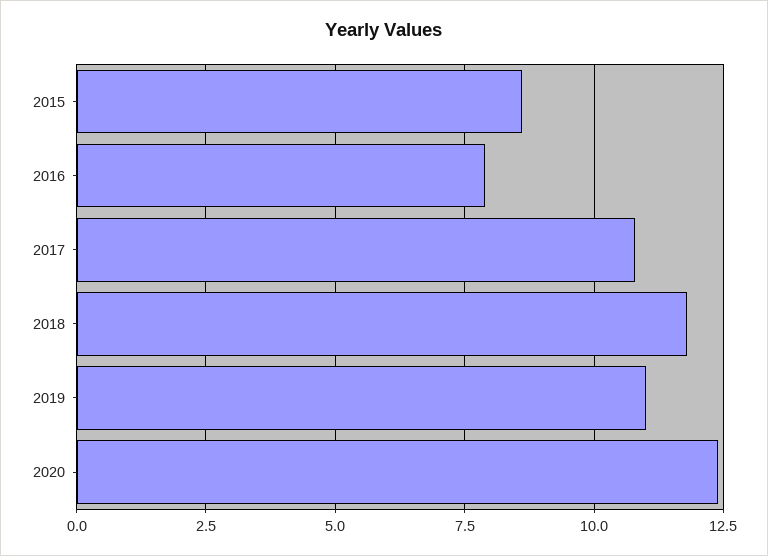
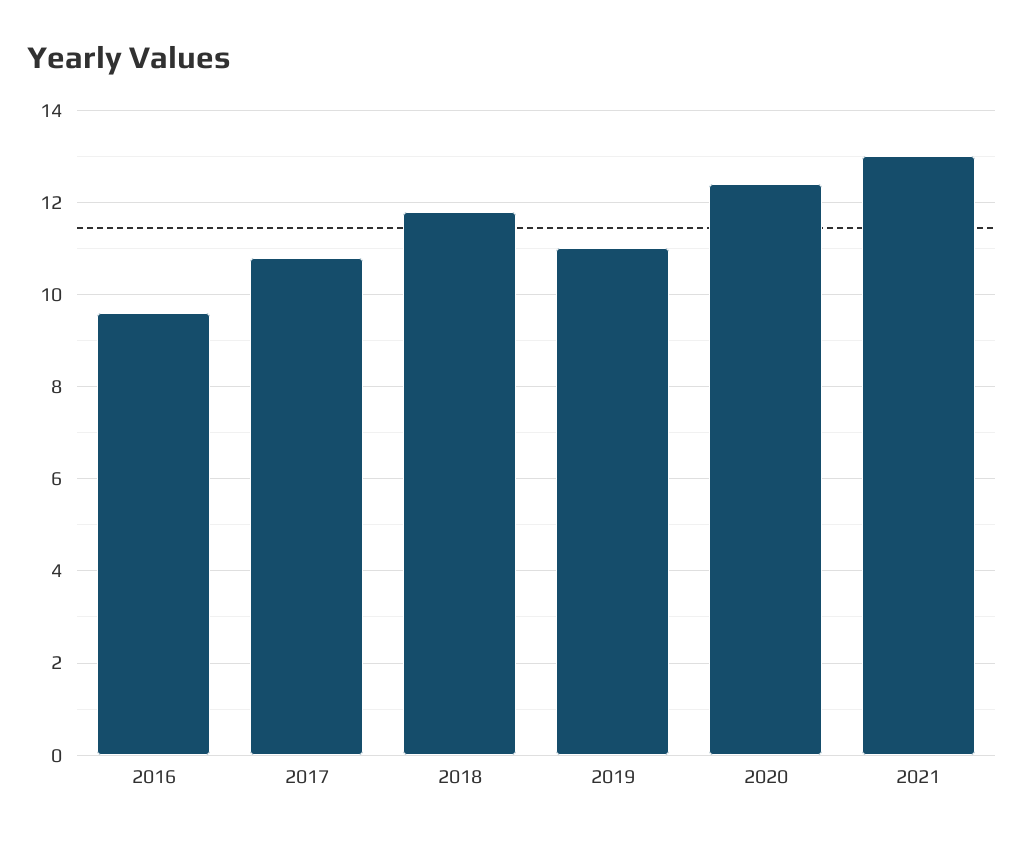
2015: 8.5 -> none
2016: 8 -> 9.5
2021: none -> 13

